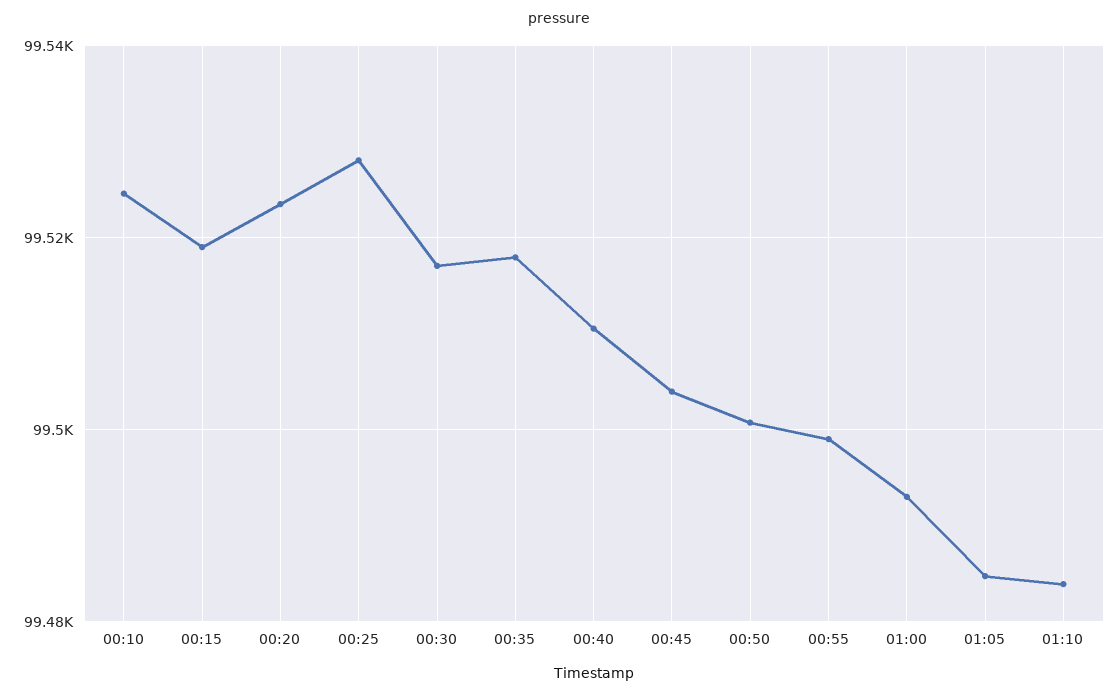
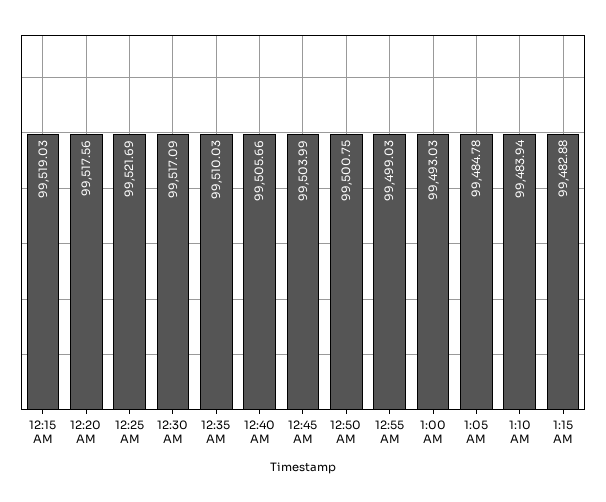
00:10: 99524 -> none
00:20: 99524 -> 99517.56
00:25: 99528 -> 99521.69
00:35: 99518 -> 99510.03
00:40: 99510 -> 99505.66
1:15 AM: none -> 99482.88

